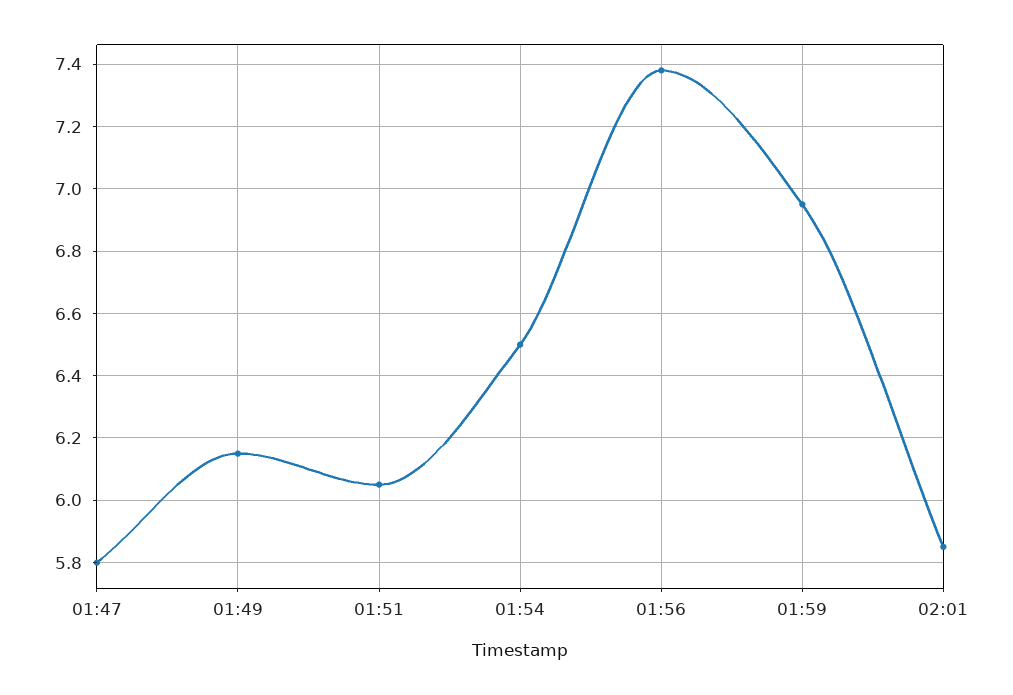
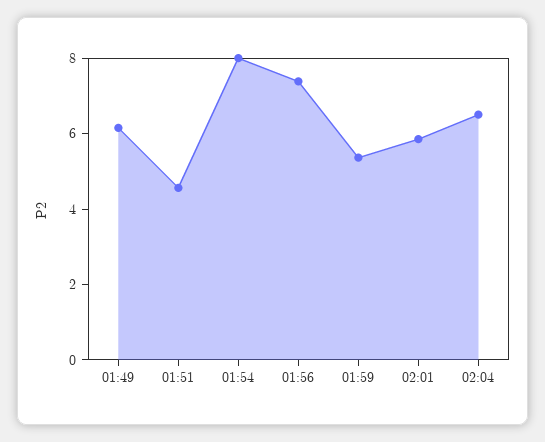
01:47: 5.8 -> none
01:51: 6.05 -> 4.5
01:54: 6.5 -> 8
01:59: 6.95 -> 5.5
02:04: none -> 6.5

